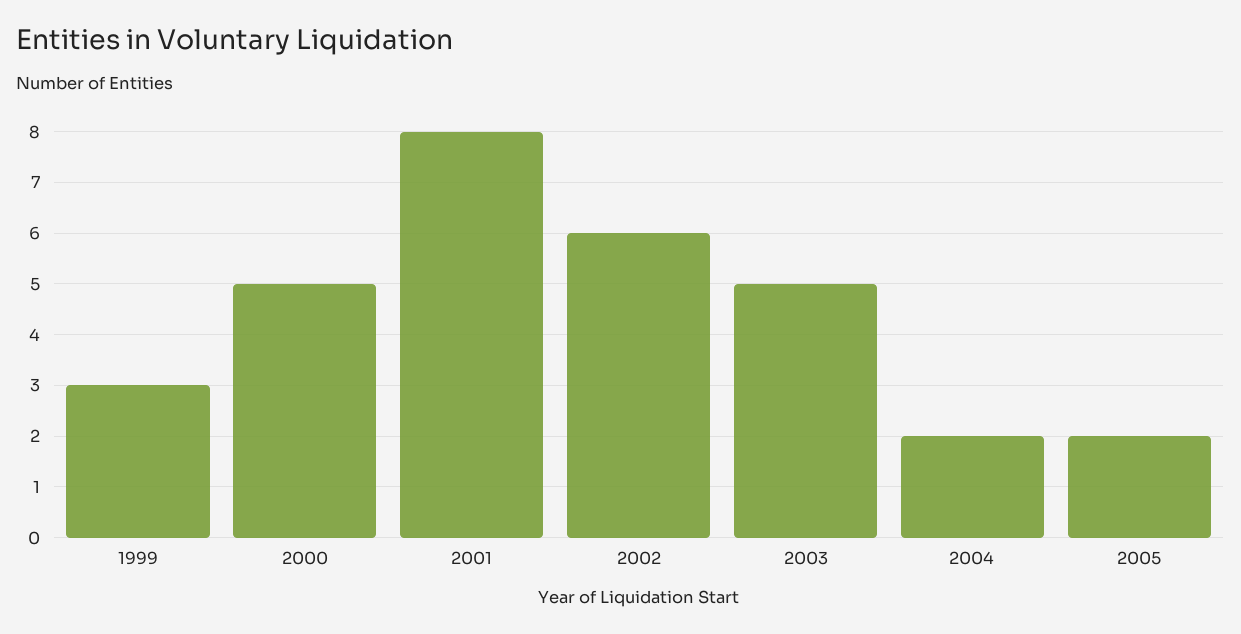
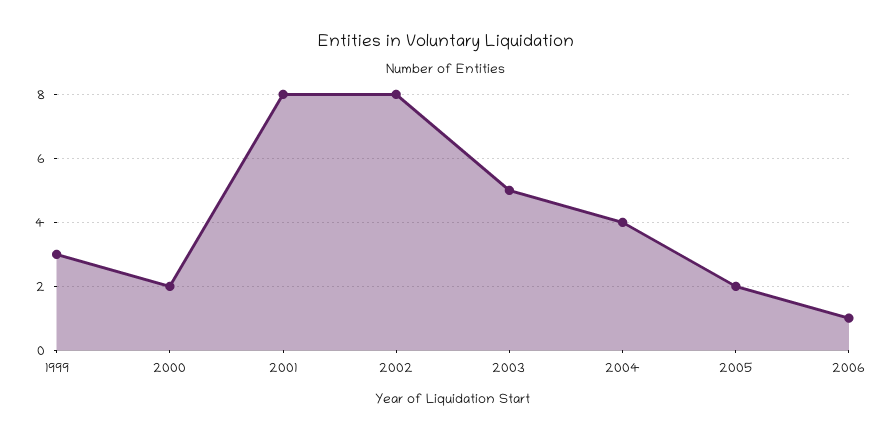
2000: 5 -> 2
2002: 6 -> 8
2004: 2 -> 4
2006: none -> 1

